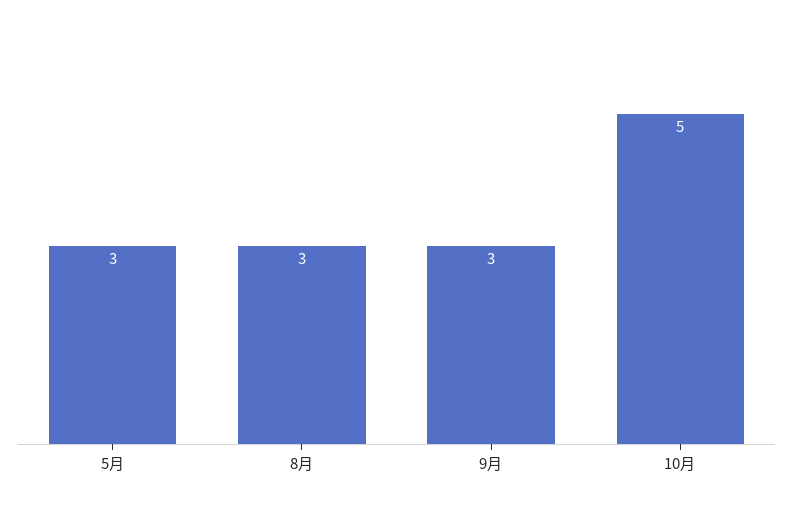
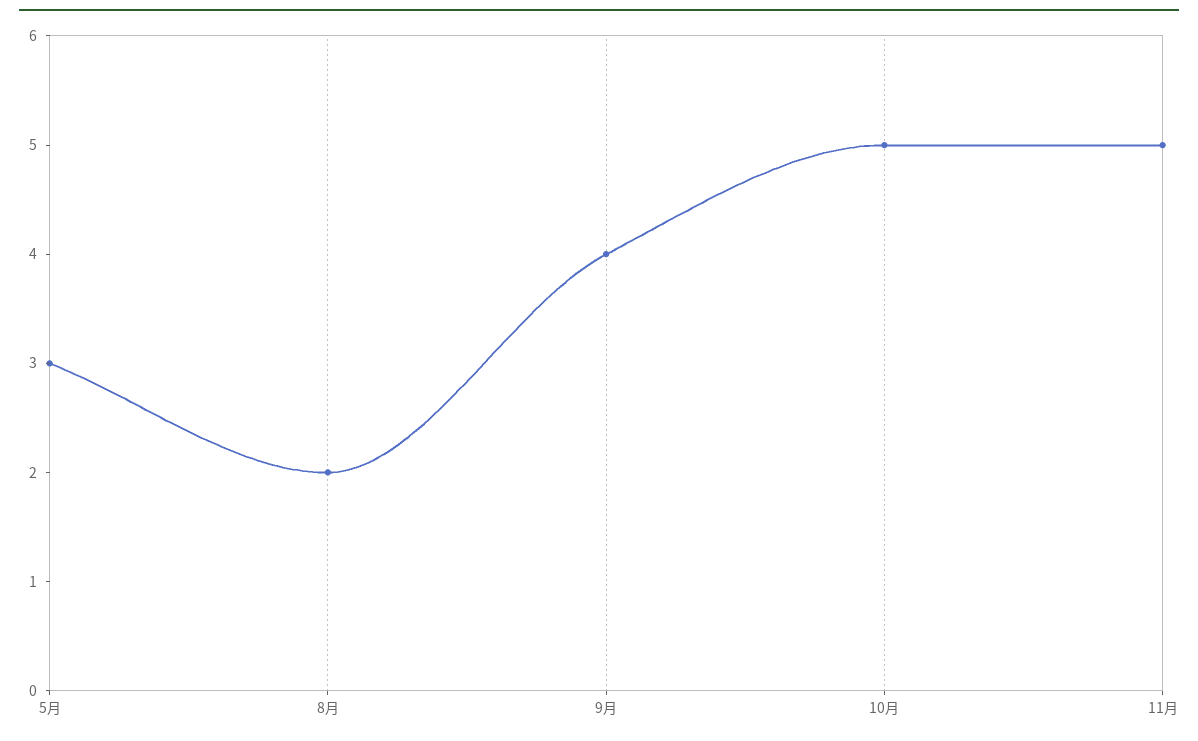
8月: 3 -> 2
9月: 3 -> 4
11月: none -> 5

